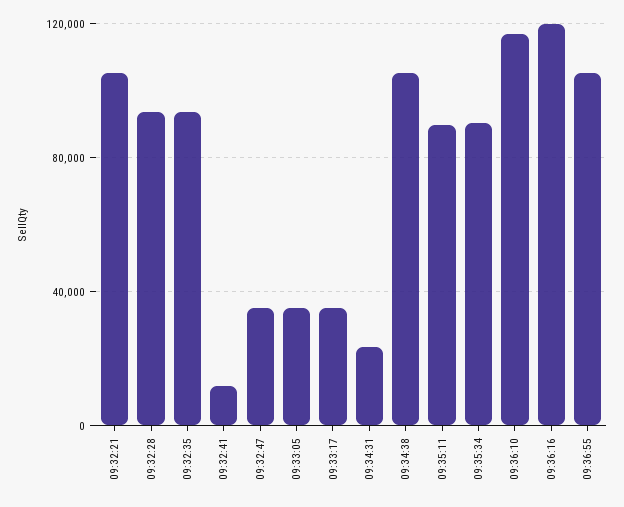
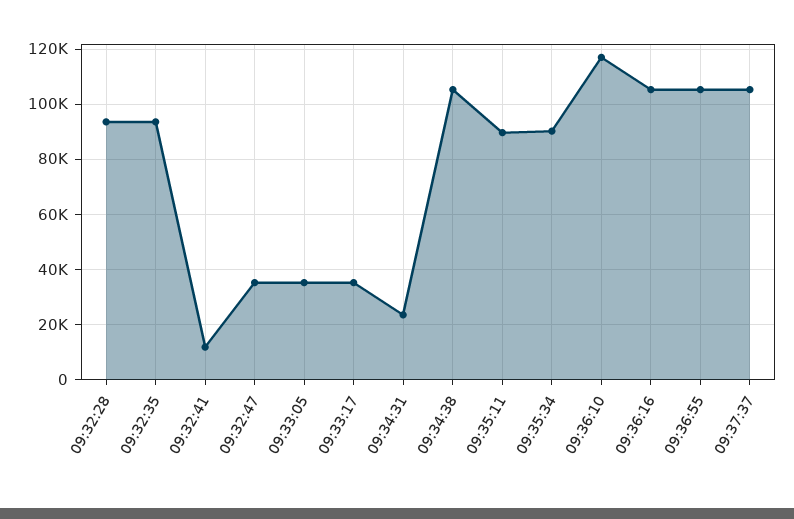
09:32:21: 105000 -> none
09:36:16: 120000 -> 105000
09:37:37: none -> 105000

